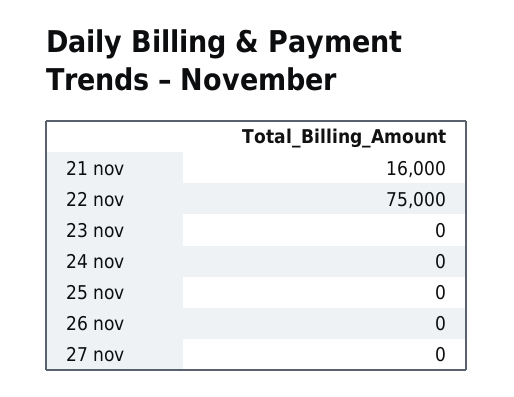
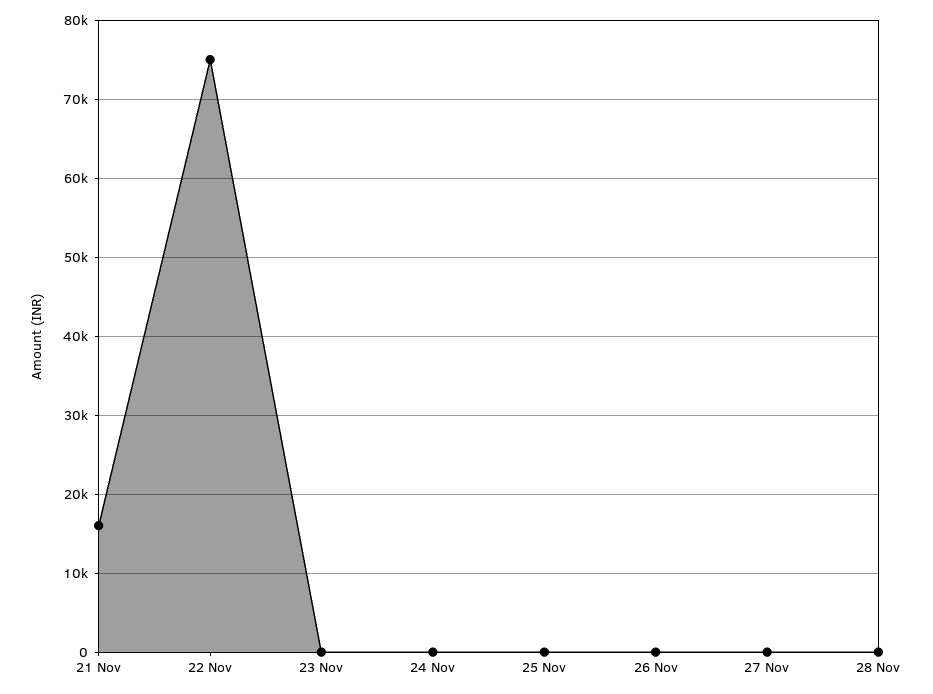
28 Nov: none -> 0

